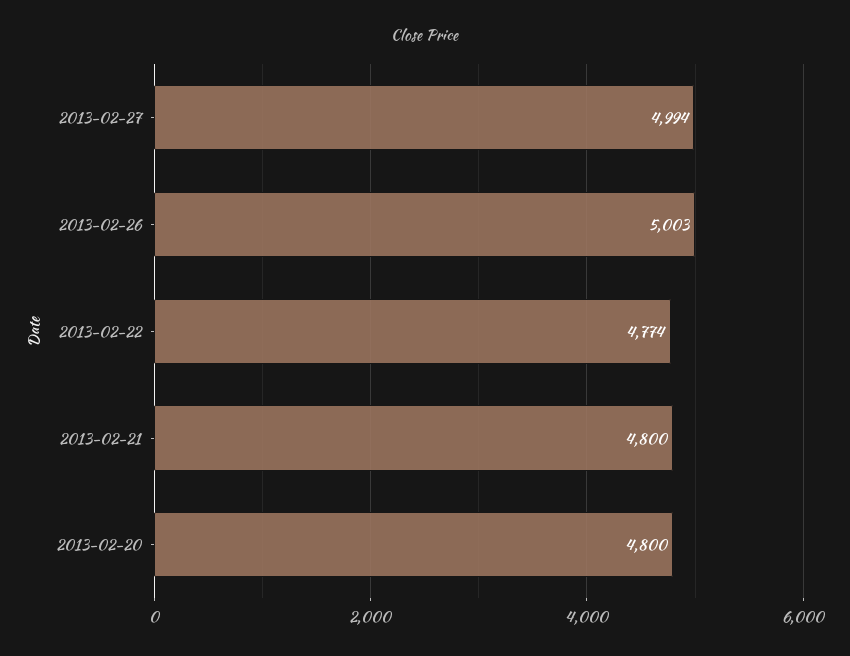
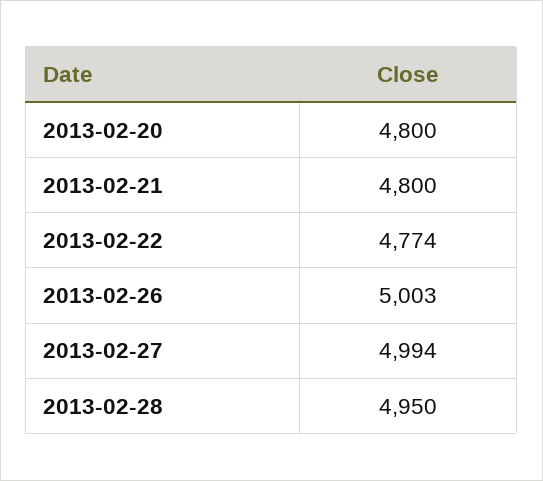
2013-02-28: none -> 4950

